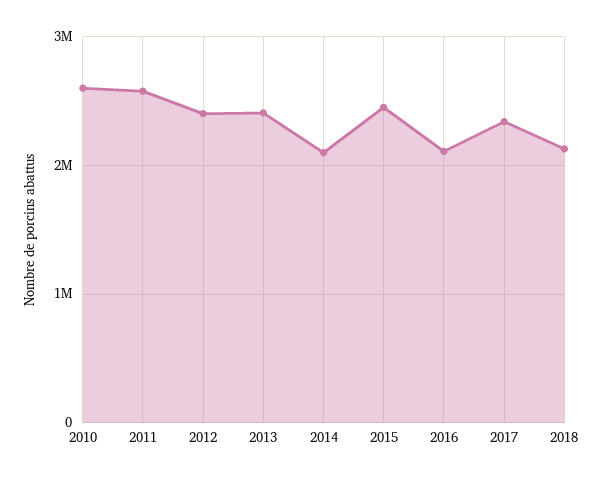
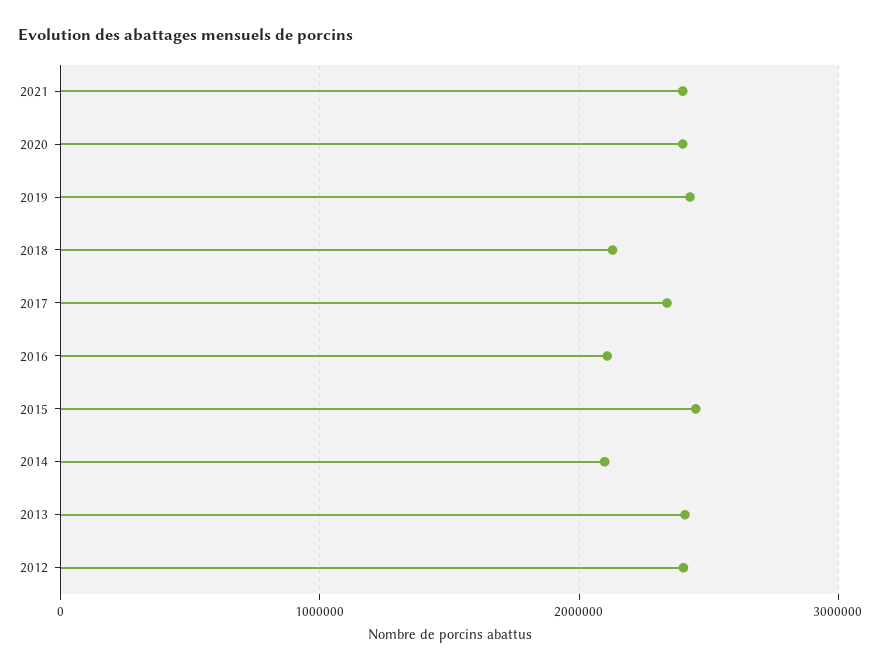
2010: 2600000 -> none
2011: 2600000 -> none
2021: none -> 2400000
2020: none -> 2400000
2019: none -> 2400000

